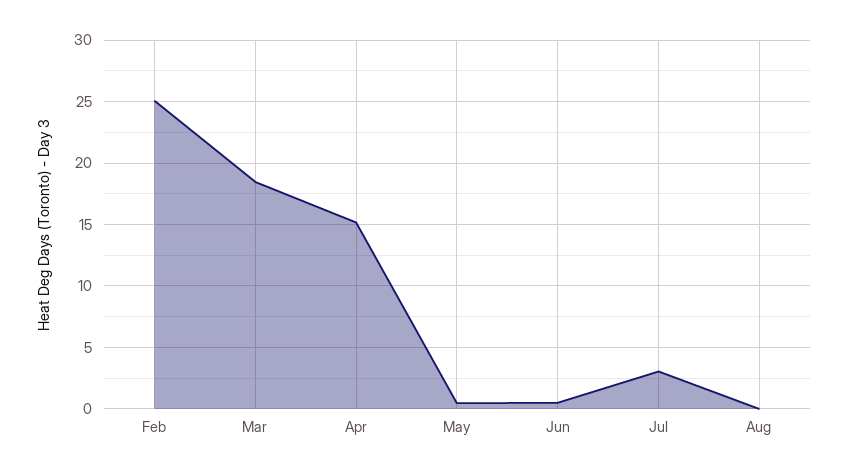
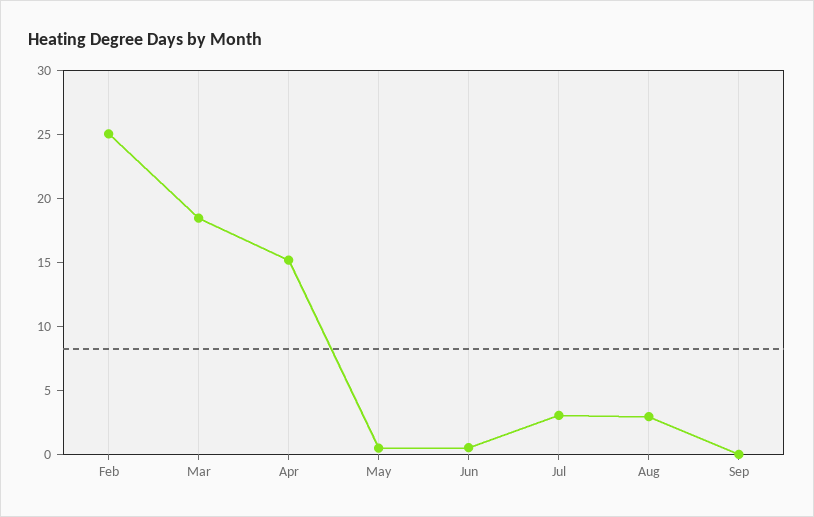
Aug: 0 -> 3
Sep: none -> 0

